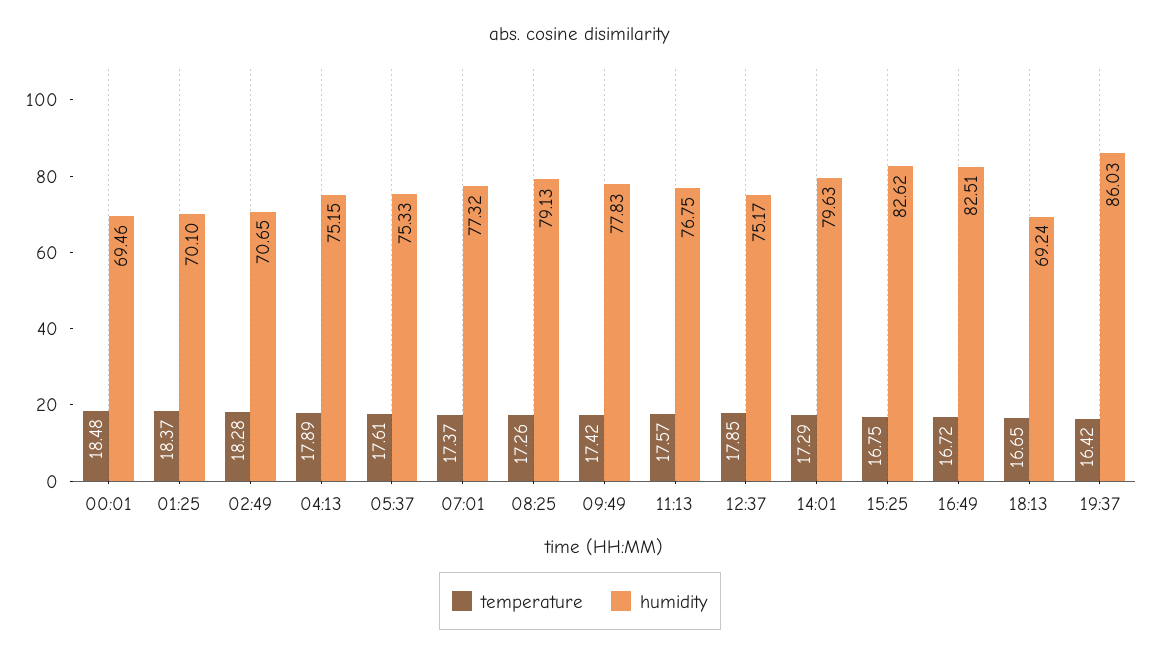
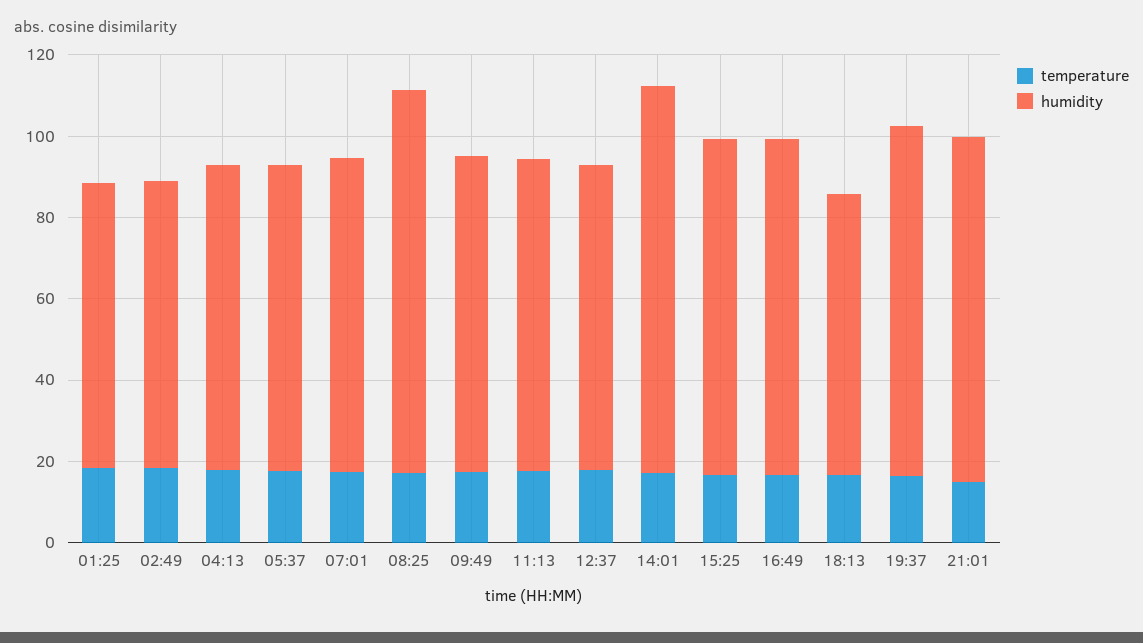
temperature, 00:01: 18.48 -> none
humidity, 00:01: 69.46 -> none
humidity, 08:25: 79.13 -> 95
humidity, 14:01: 79.63 -> 95
temperature, 21:01: none -> 15
humidity, 21:01: none -> 85

